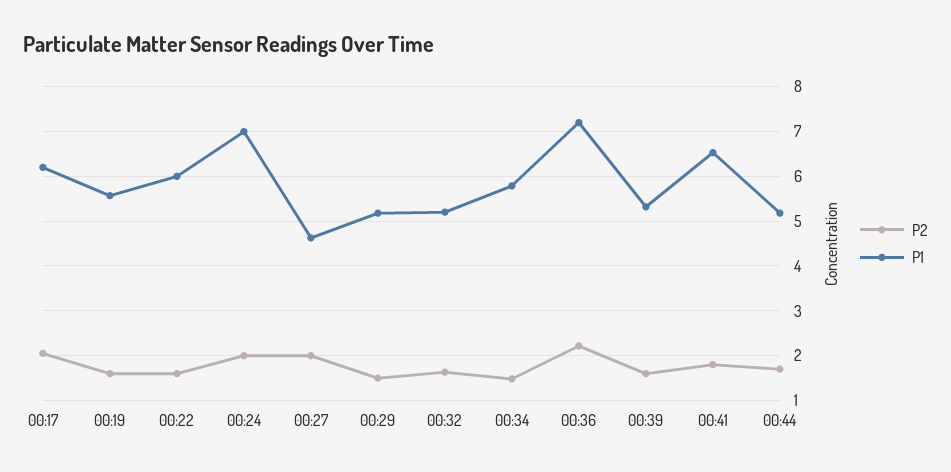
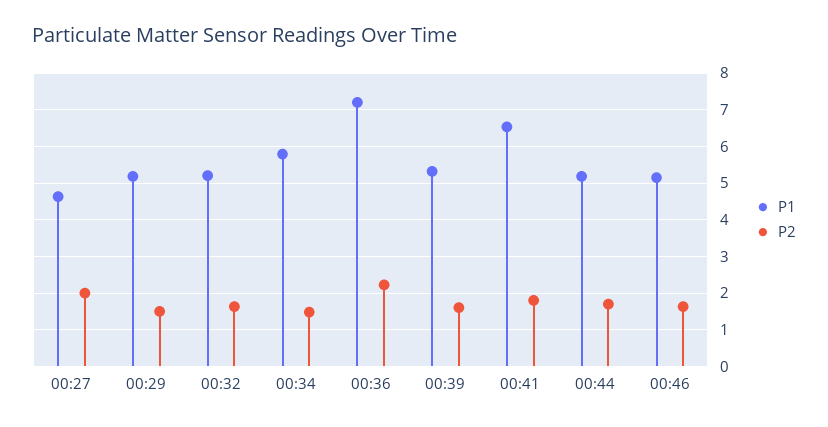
P2, 00:17: 2 -> none
P1, 00:17: 6.2 -> none
P2, 00:19: 1.6 -> none
P1, 00:19: 5.6 -> none
P2, 00:22: 1.6 -> none
P1, 00:22: 6 -> none
P2, 00:24: 2 -> none
P1, 00:24: 7 -> none
P1, 00:46: none -> 5.2
P2, 00:46: none -> 1.6

